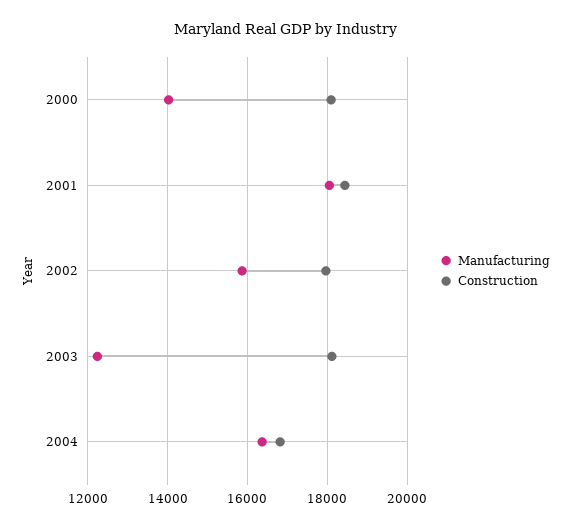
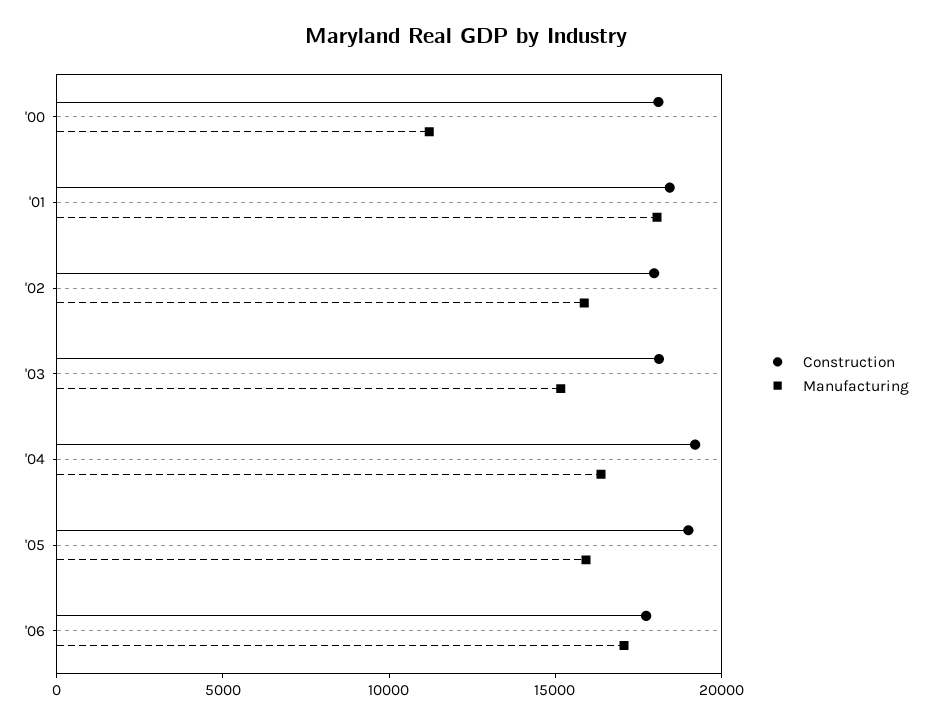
Manufacturing, 2000: 14000 -> 11000
Manufacturing, 2003: 12200 -> 15000
Construction, 2004: 16800 -> 19000
Construction, '05: none -> 19000
Manufacturing, '05: none -> 16000
Construction, '06: none -> 18000
Manufacturing, '06: none -> 17000

